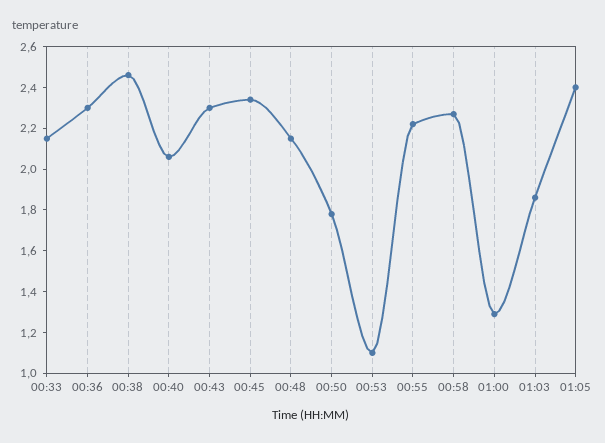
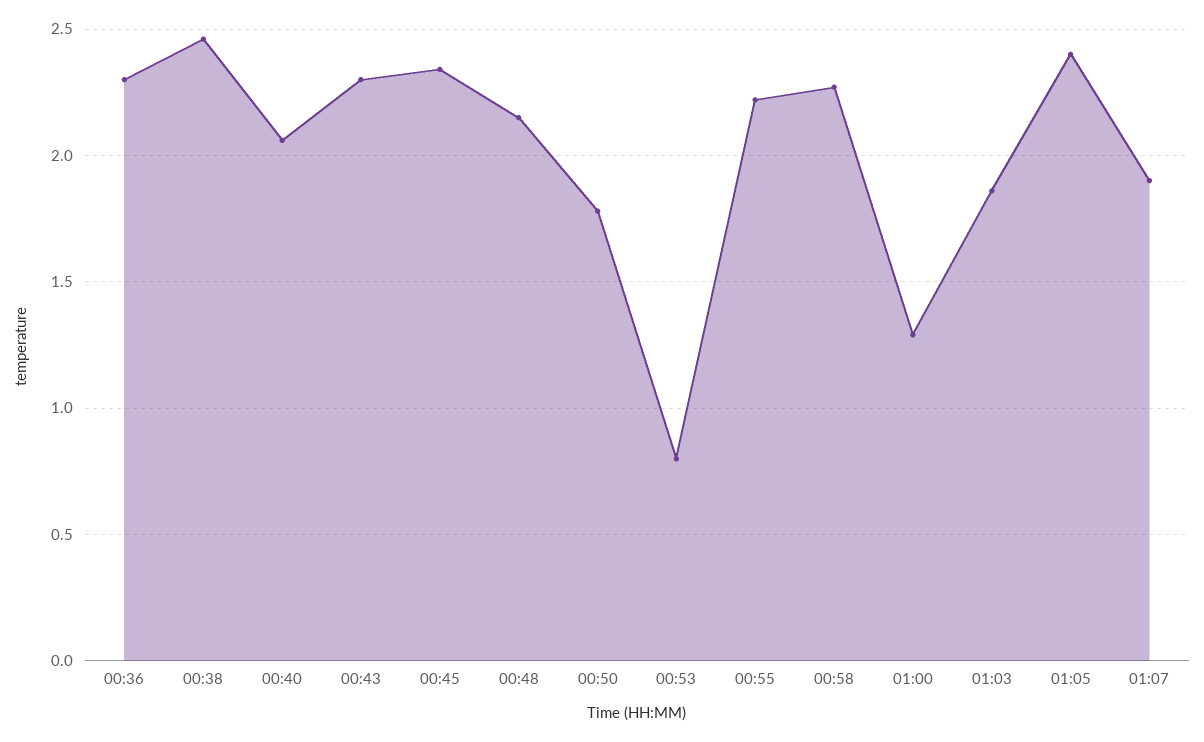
00:33: 2.15 -> none
00:53: 1.1 -> 0.8
01:07: none -> 1.9

